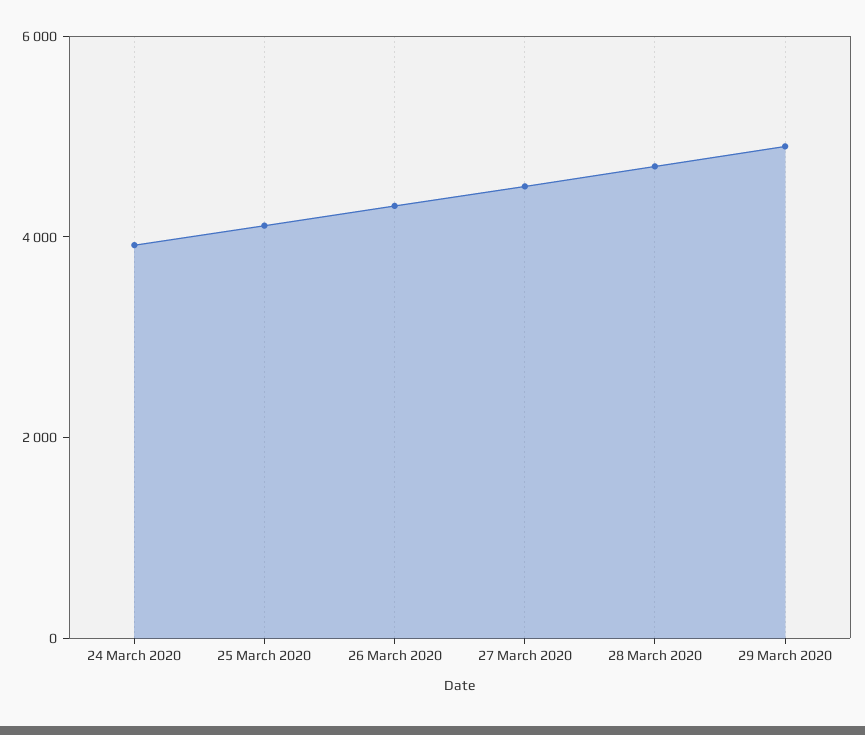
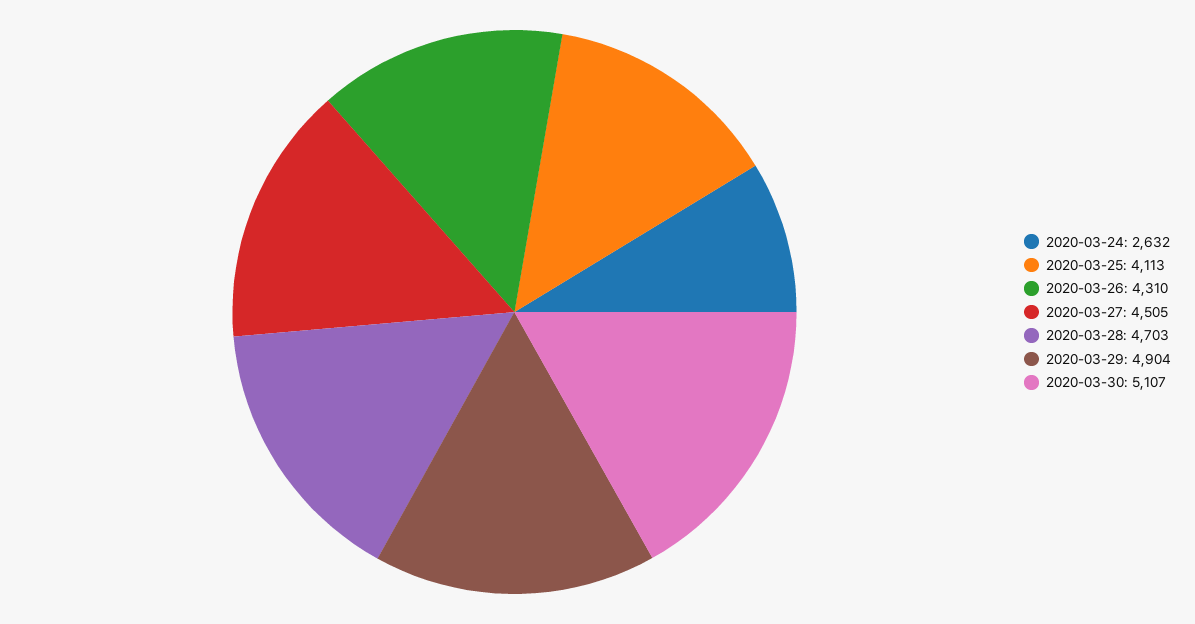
24 March 2020: 4000 -> 2632
2020-03-30: none -> 5107

